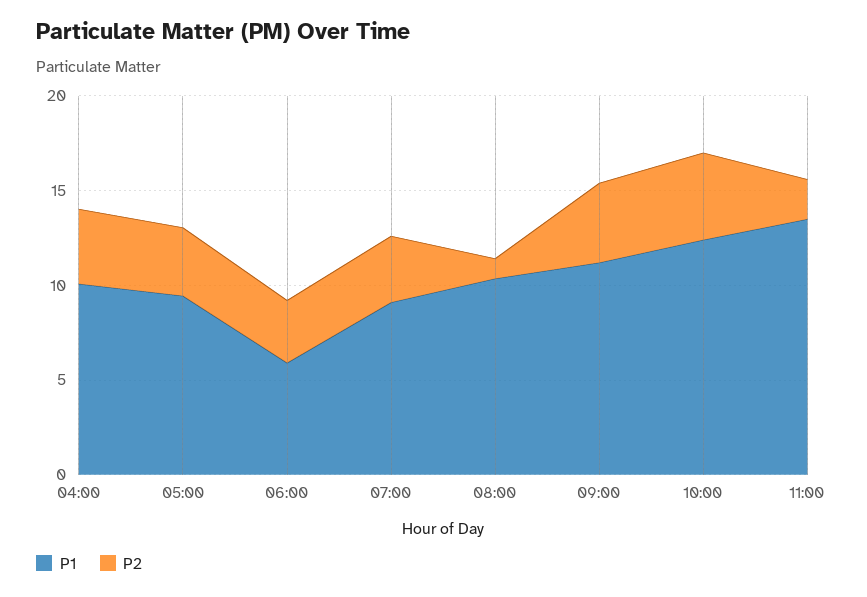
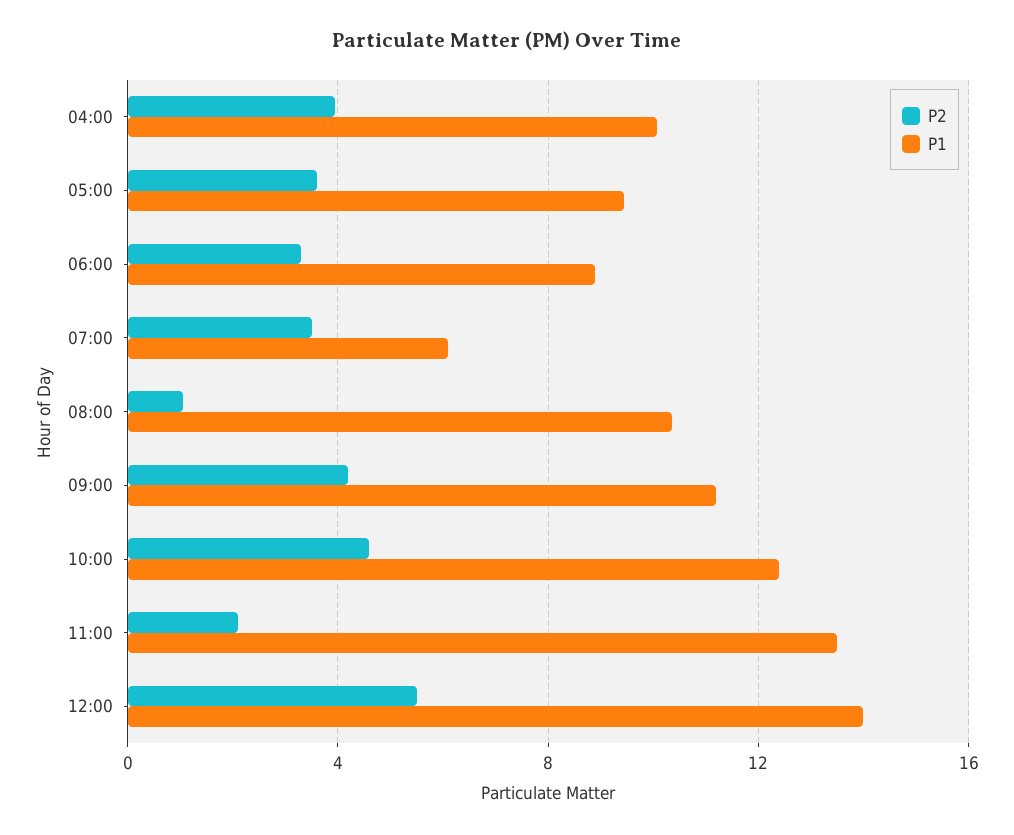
P1, 06:00: 6 -> 9
P1, 07:00: 9 -> 6
P2, 12:00: none -> 5.5
P1, 12:00: none -> 14

